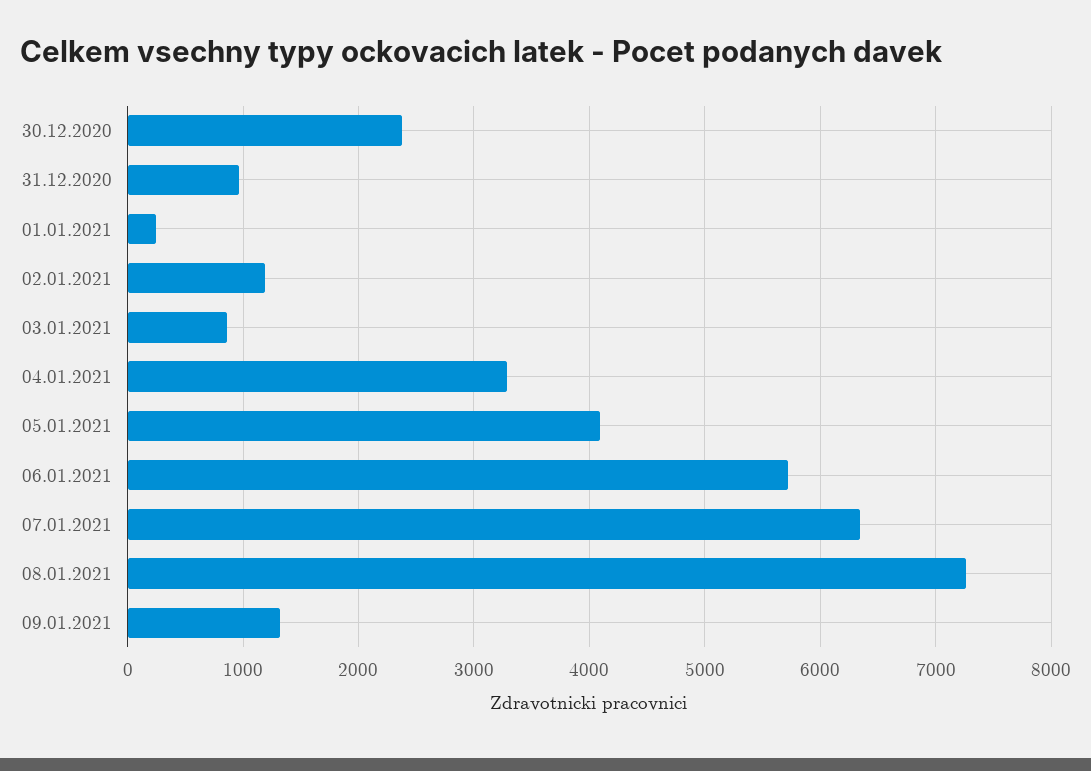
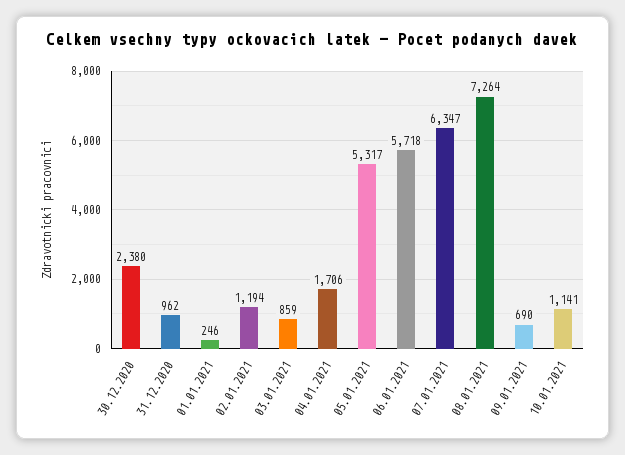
04.01.2021: 3300 -> 1706
05.01.2021: 4100 -> 5317
09.01.2021: 1300 -> 690
10.01.2021: none -> 1141

